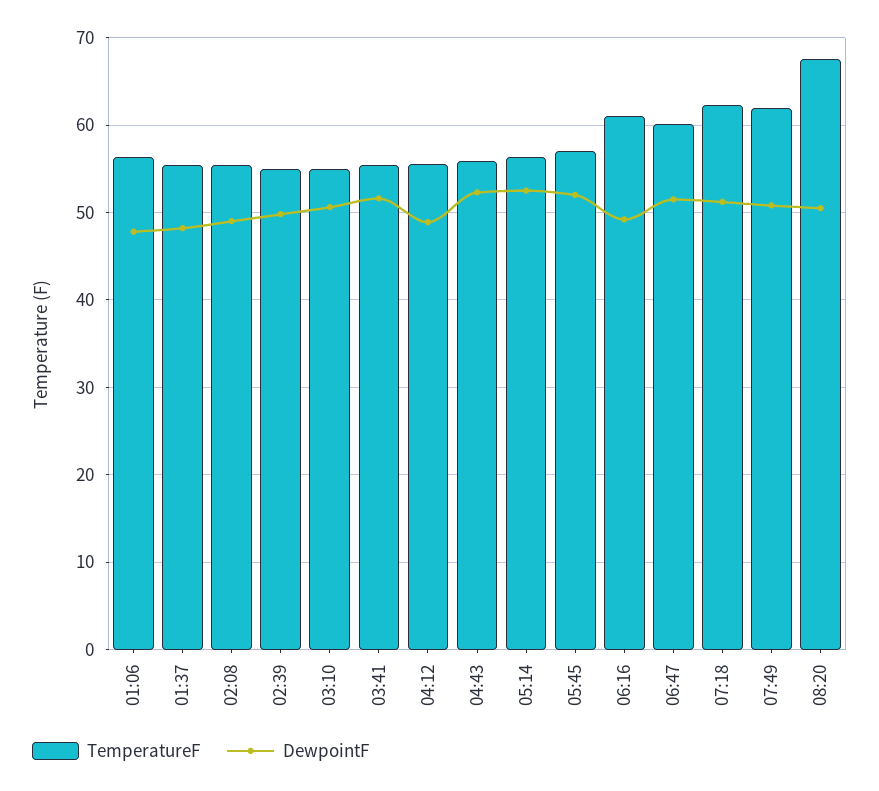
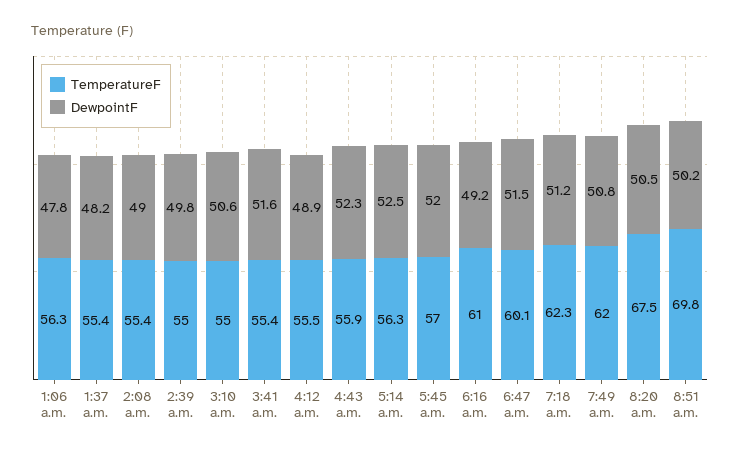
TemperatureF, 8:51 a.m.: none -> 69.8
DewpointF, 8:51 a.m.: none -> 50.2

